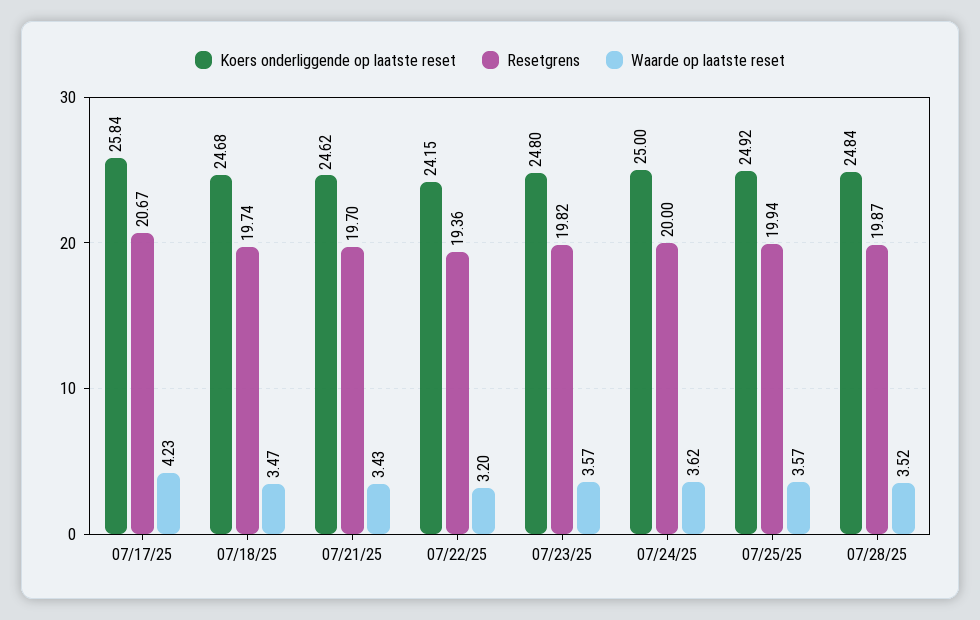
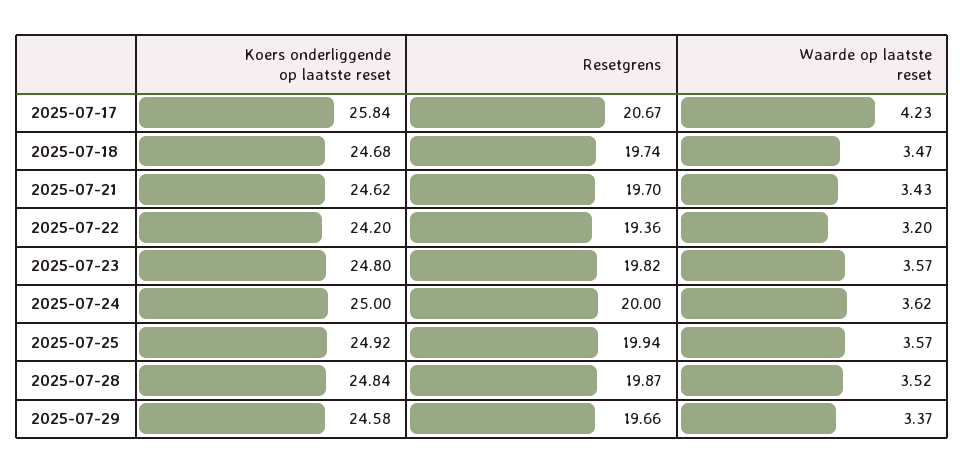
Koers onderliggende op laatste reset, 07/22/25: 24.15 -> 24.2
Koers onderliggende op laatste reset, 2025-07-29: none -> 24.58
Resetgrens, 2025-07-29: none -> 19.66
Waarde op laatste reset, 2025-07-29: none -> 3.37

